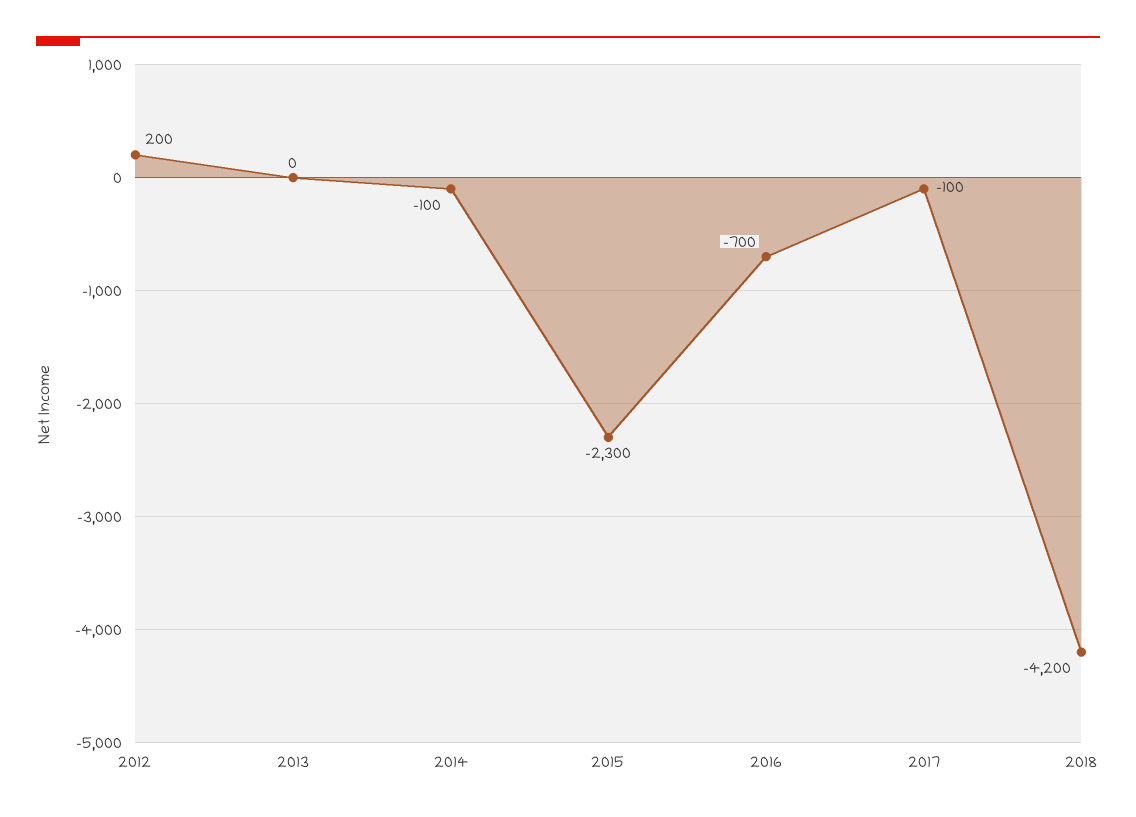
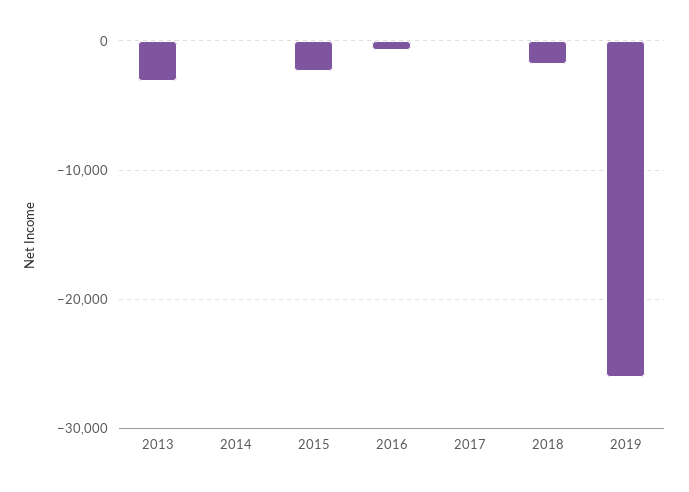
2012: 200 -> none
2013: 0 -> -3000
2018: -4200 -> -2000
2019: none -> -26000

